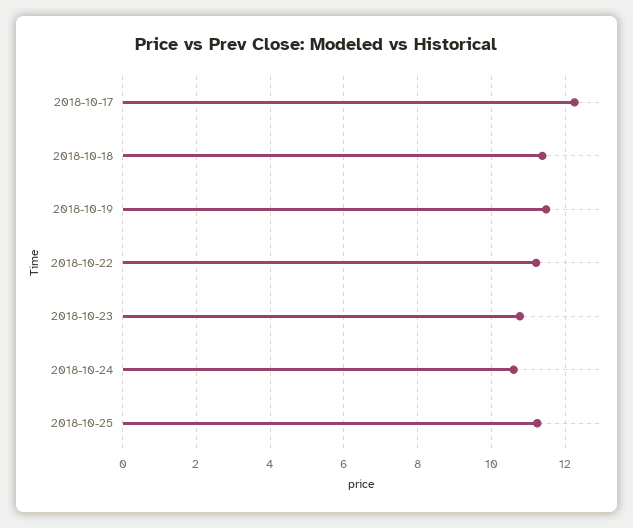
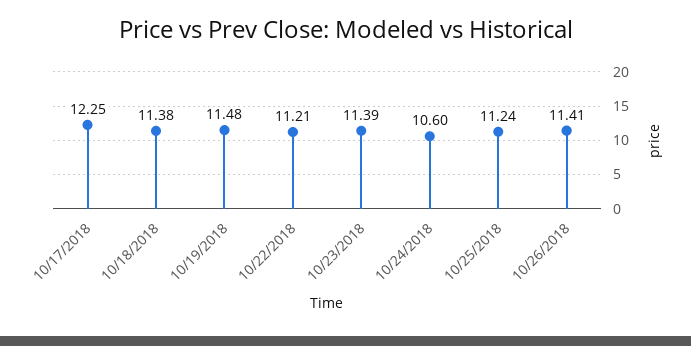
2018-10-23: 10.8 -> 11.39
10/26/2018: none -> 11.41

